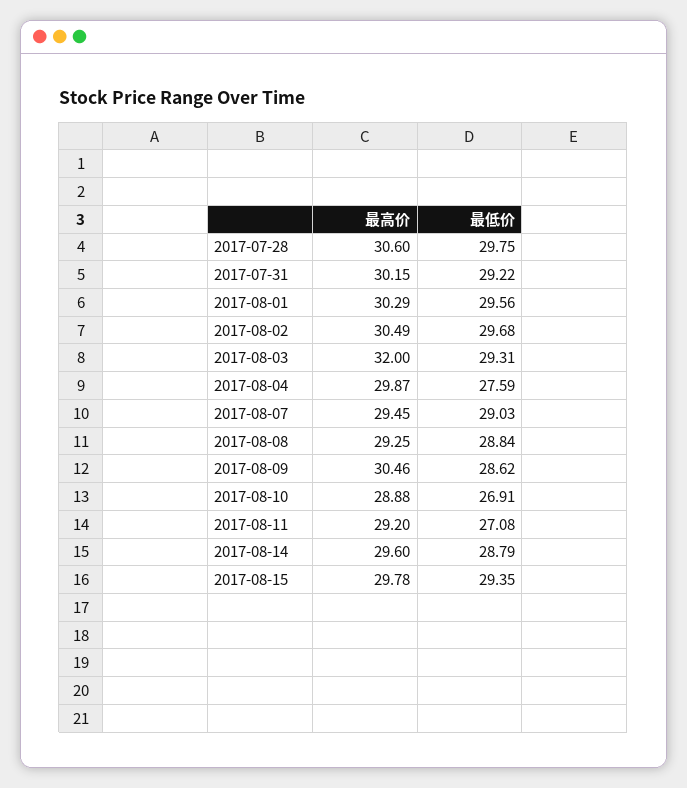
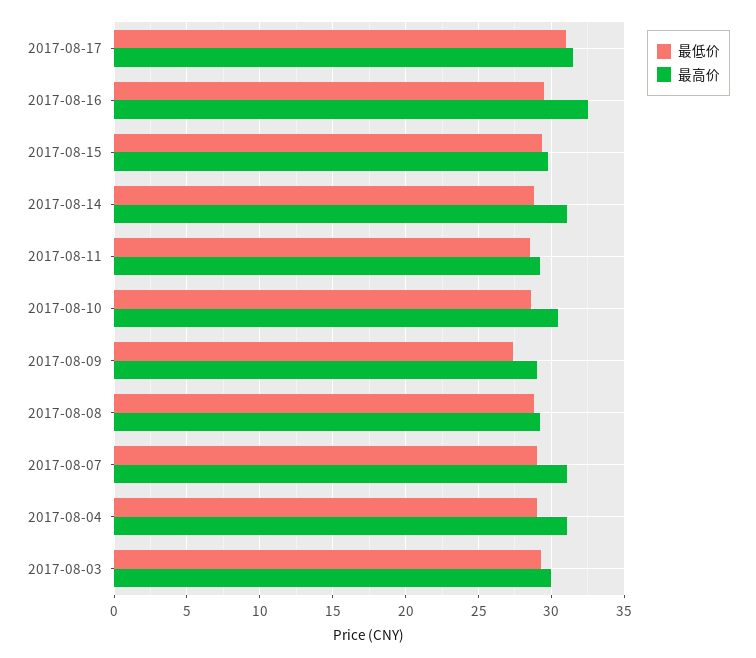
最高价, 2017-07-28: 30.6 -> none
最低价, 2017-07-28: 29.75 -> none
最高价, 2017-07-31: 30.15 -> none
最低价, 2017-07-31: 29.22 -> none
最高价, 2017-08-01: 30.29 -> none
最低价, 2017-08-01: 29.56 -> none
最高价, 2017-08-02: 30.49 -> none
最低价, 2017-08-02: 29.68 -> none
最高价, 2017-08-03: 32 -> 30
最高价, 2017-08-04: 29.87 -> 31
最低价, 2017-08-04: 27.59 -> 29
最高价, 2017-08-07: 29.45 -> 31
最高价, 2017-08-09: 30.46 -> 29
最低价, 2017-08-09: 28.62 -> 27.5
最高价, 2017-08-10: 28.88 -> 30.5
最低价, 2017-08-10: 26.91 -> 28.5
最低价, 2017-08-11: 27.08 -> 28.5
最高价, 2017-08-14: 29.6 -> 31
最低价, 2017-08-17: none -> 31
最高价, 2017-08-17: none -> 31.5
最低价, 2017-08-16: none -> 29.5
最高价, 2017-08-16: none -> 32.5

